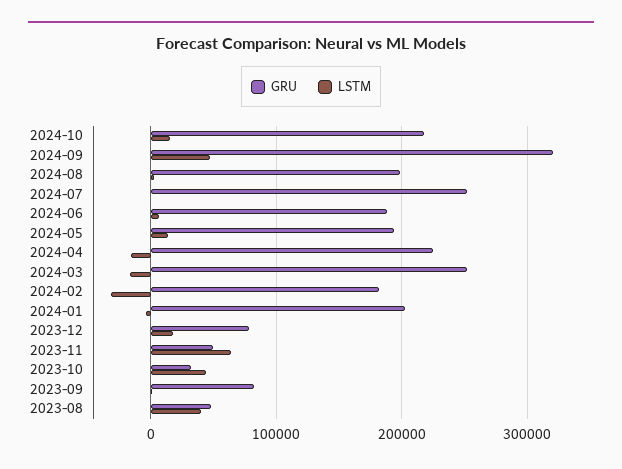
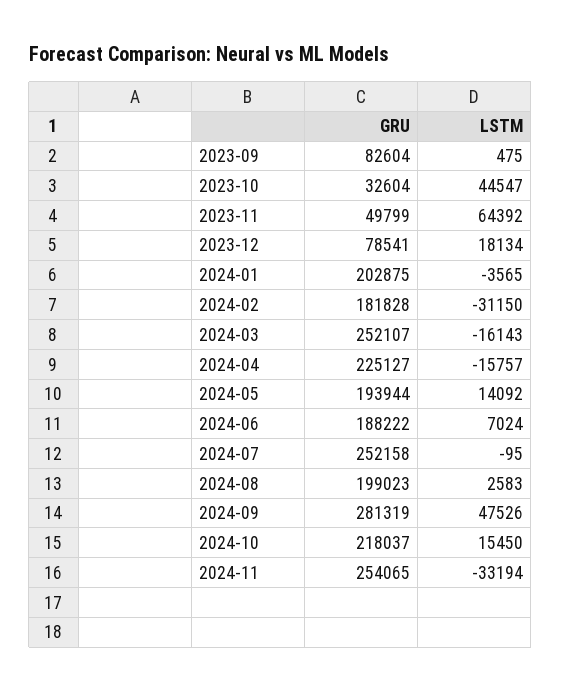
GRU, 2024-09: 320000 -> 281319
GRU, 2023-08: 50000 -> none
LSTM, 2023-08: 40000 -> none
GRU, 2024-11: none -> 254065
LSTM, 2024-11: none -> -33194

